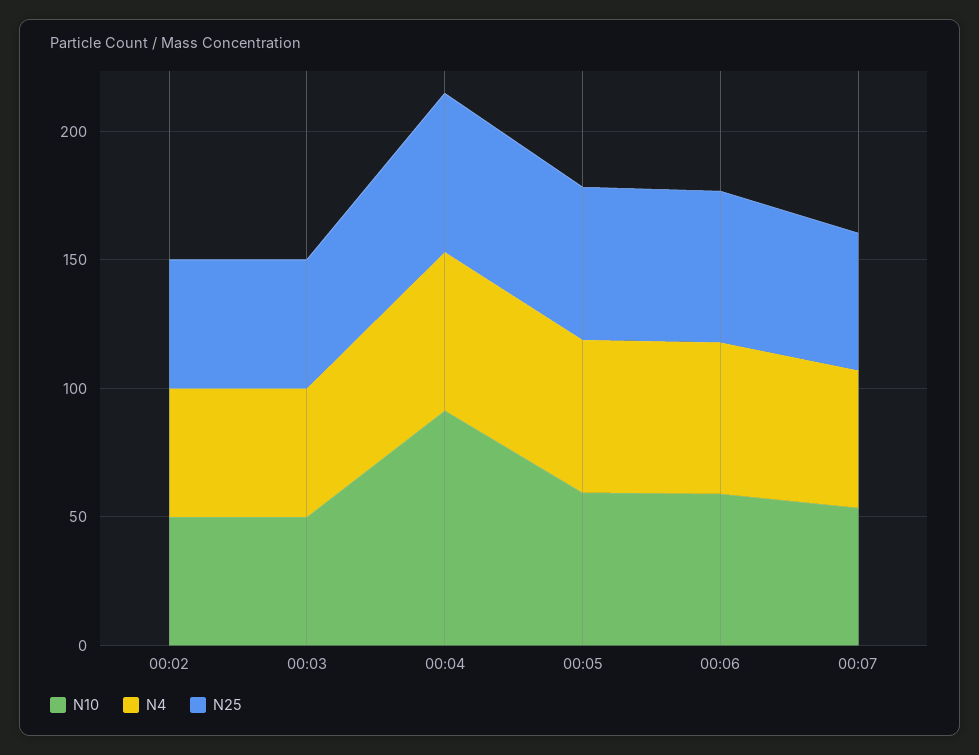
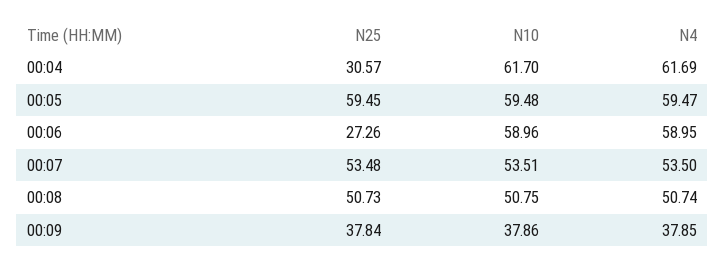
N10, 00:02: 50 -> none
N4, 00:02: 50 -> none
N25, 00:02: 50 -> none
N10, 00:03: 50 -> none
N4, 00:03: 50 -> none
N25, 00:03: 50 -> none
N10, 00:04: 90 -> 61.7
N25, 00:04: 60 -> 30.57
N25, 00:06: 60 -> 27.26
N25, 00:08: none -> 50.73
N10, 00:08: none -> 50.75
N4, 00:08: none -> 50.74
N25, 00:09: none -> 37.84
N10, 00:09: none -> 37.86
N4, 00:09: none -> 37.85

